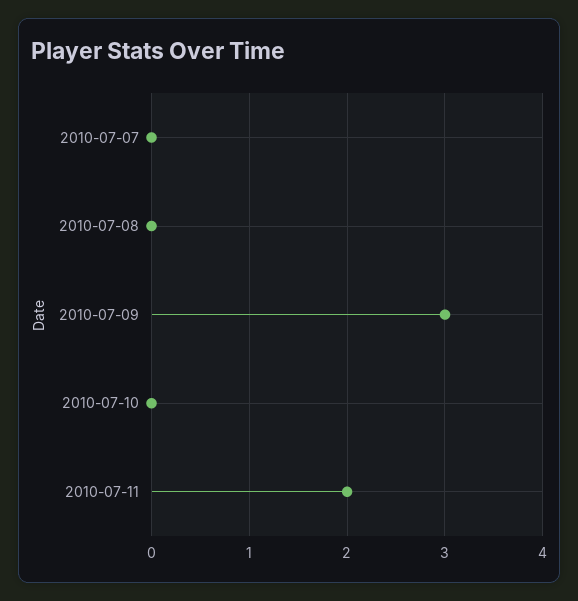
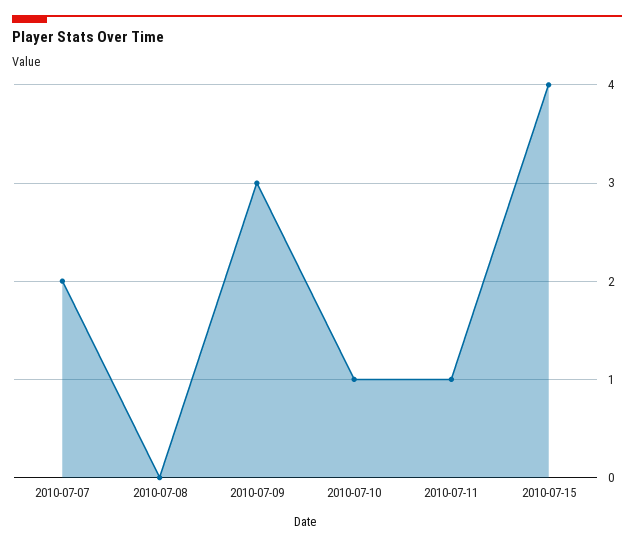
2010-07-07: 0 -> 2
2010-07-10: 0 -> 1
2010-07-11: 2 -> 1
2010-07-15: none -> 4

